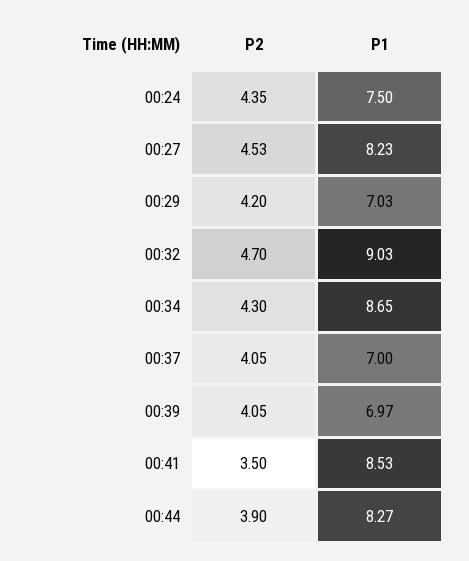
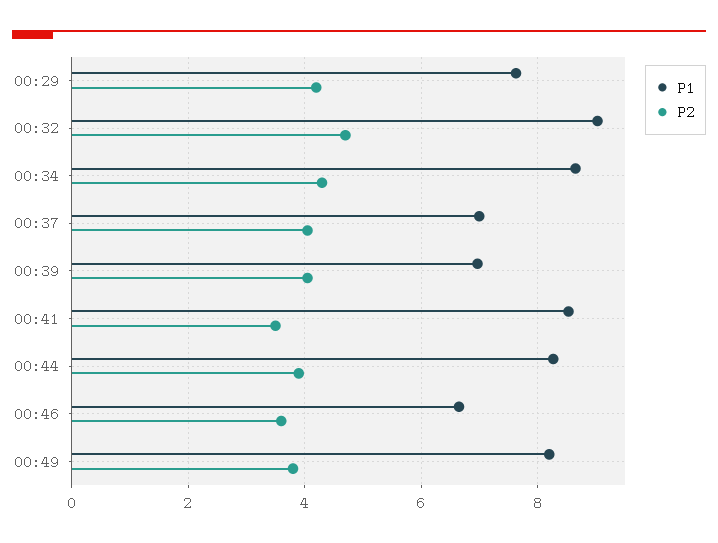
P2, 00:24: 4.35 -> none
P1, 00:24: 7.5 -> none
P2, 00:27: 4.53 -> none
P1, 00:27: 8.23 -> none
P1, 00:29: 7.03 -> 7.6
P1, 00:46: none -> 6.6
P2, 00:46: none -> 3.6
P1, 00:49: none -> 8.2
P2, 00:49: none -> 3.8

